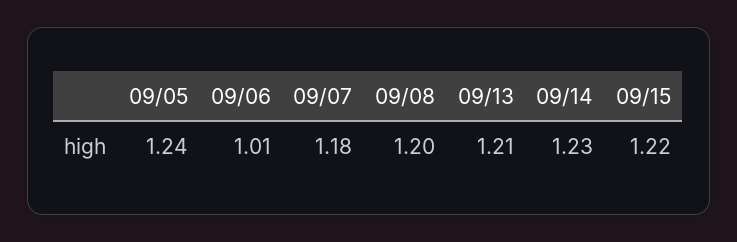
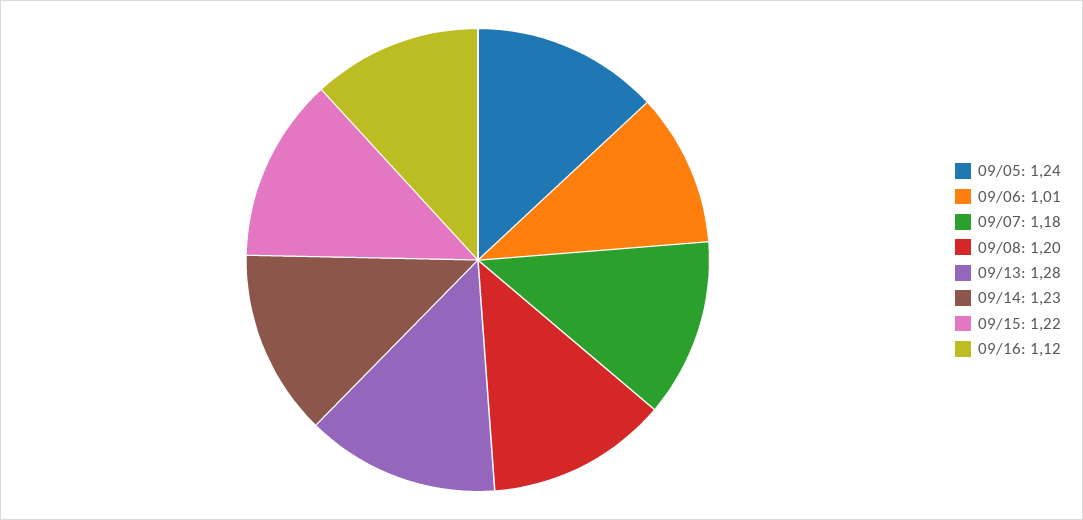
09/13: 1.21 -> 1.28
09/16: none -> 1.12

